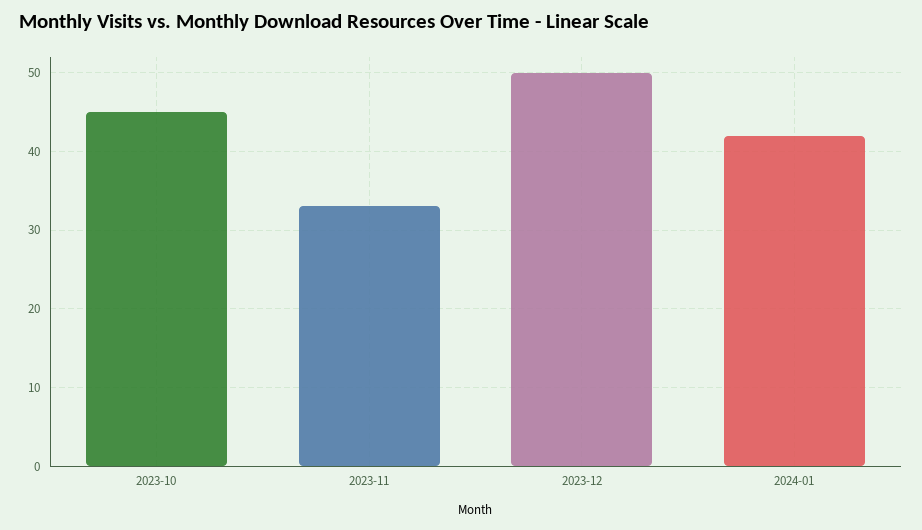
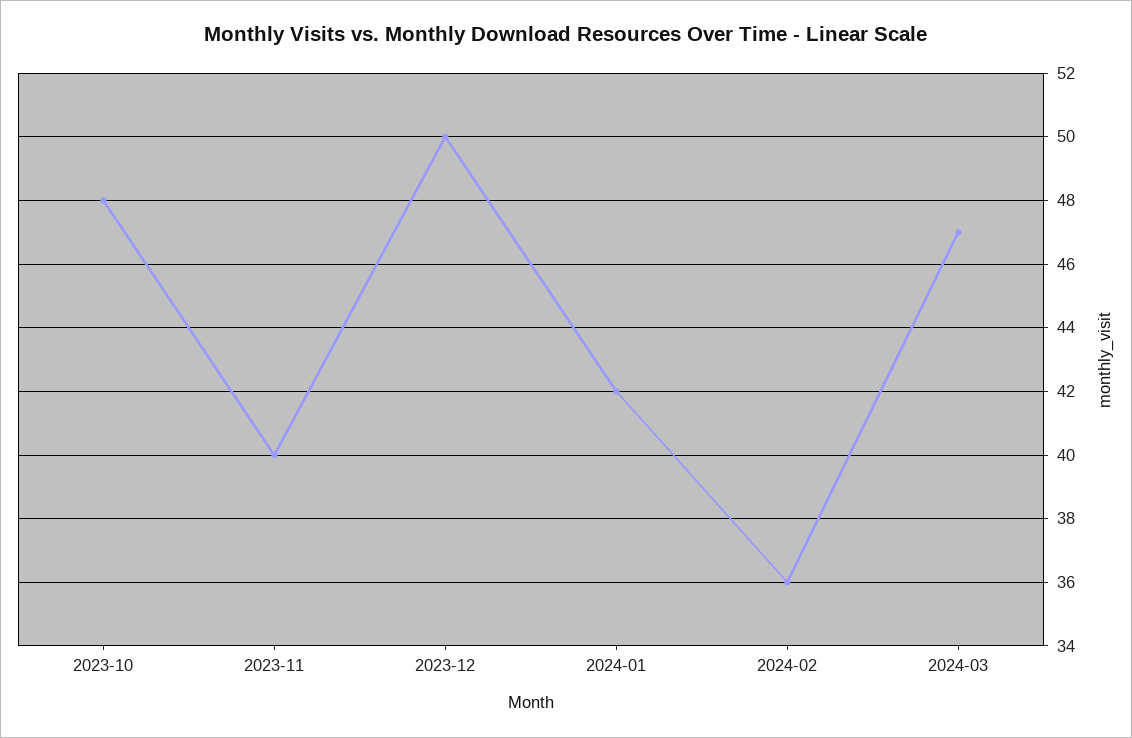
2023-10: 45 -> 48
2023-11: 33 -> 40
2024-02: none -> 36
2024-03: none -> 47

